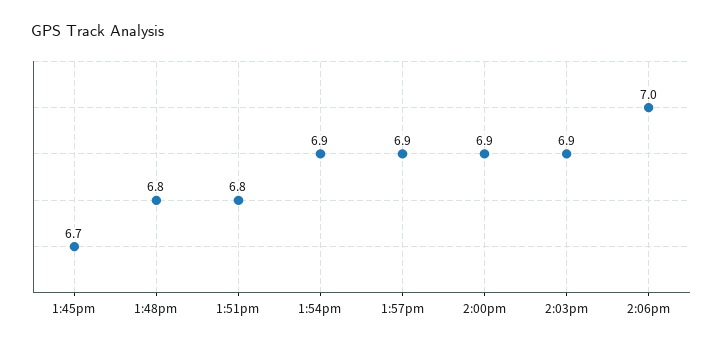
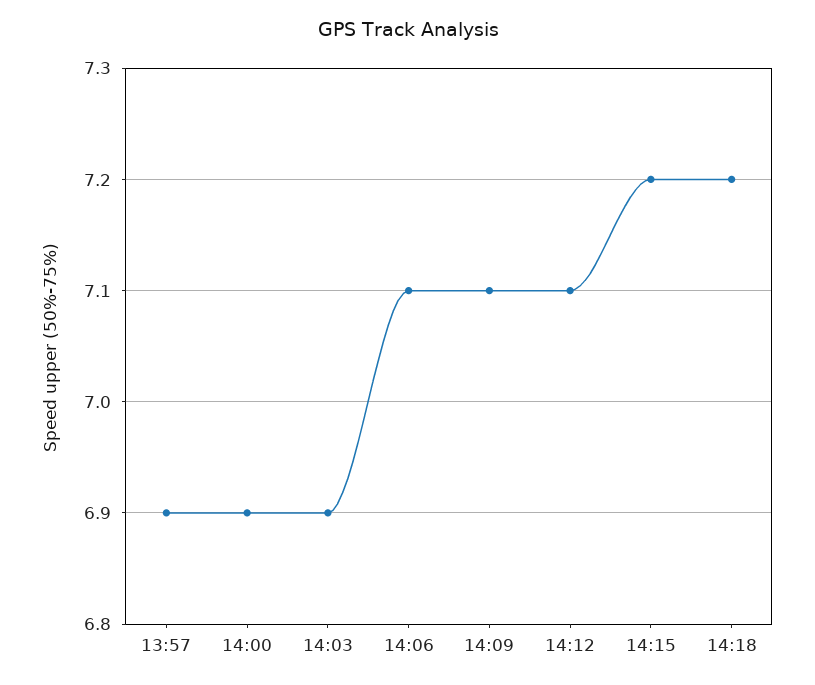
1:45pm: 6.7 -> none
1:48pm: 6.8 -> none
1:51pm: 6.8 -> none
1:54pm: 6.9 -> none
2:06pm: 7 -> 7.1
14:09: none -> 7.1
14:12: none -> 7.1
14:15: none -> 7.2
14:18: none -> 7.2

